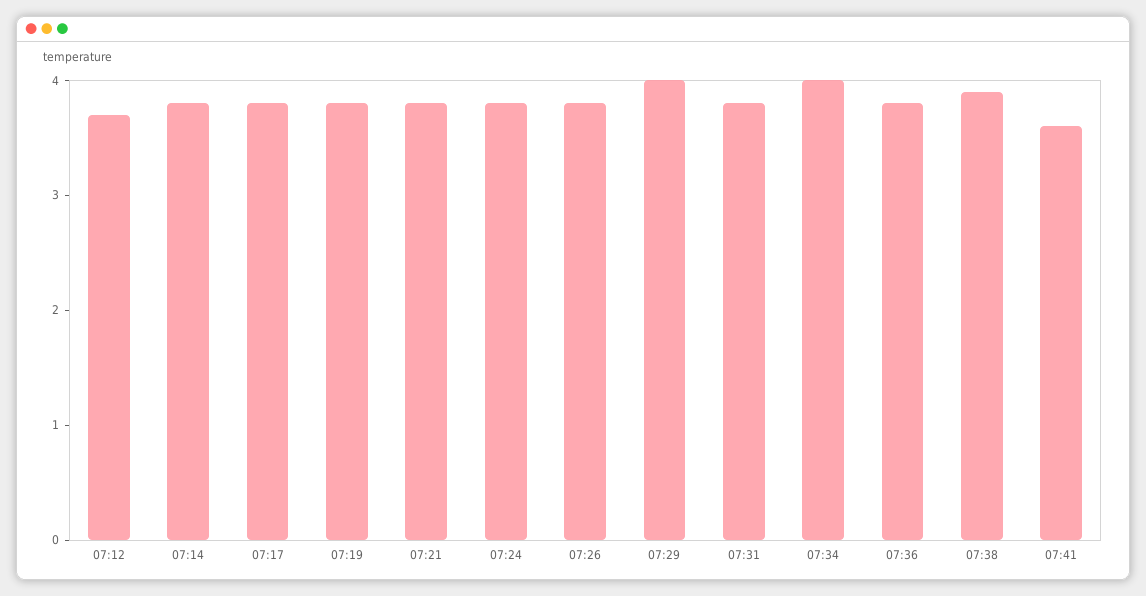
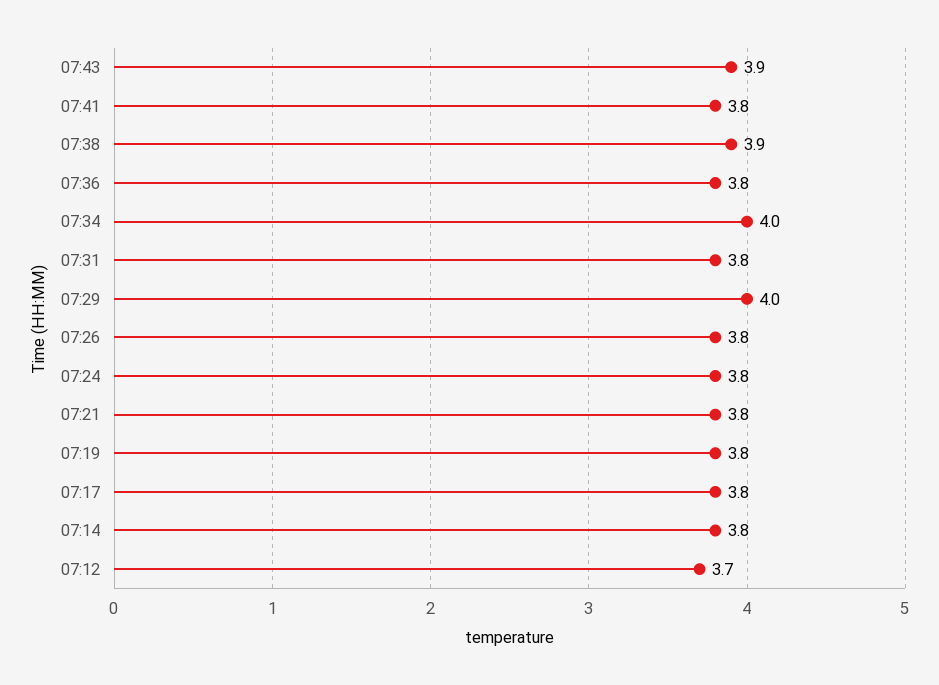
07:41: 3.6 -> 3.8
07:43: none -> 3.9

